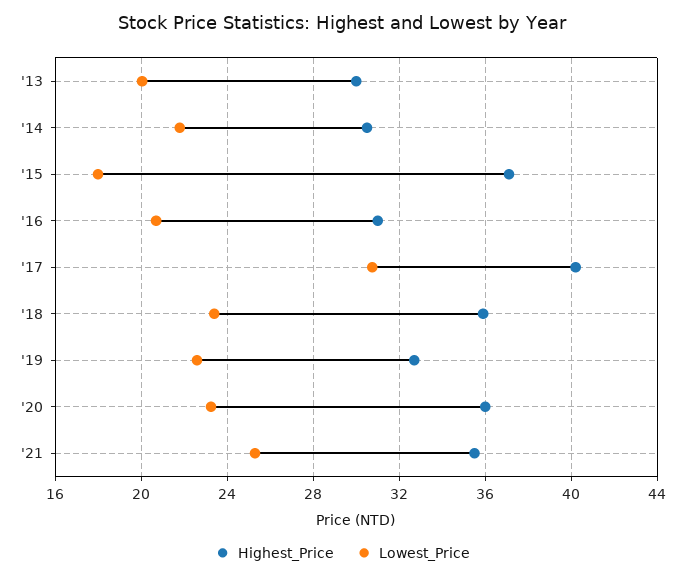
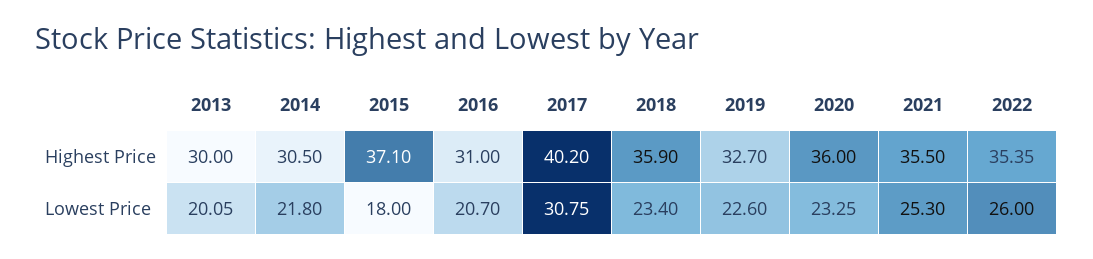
Highest_Price, 2022: none -> 35.35
Lowest_Price, 2022: none -> 26

